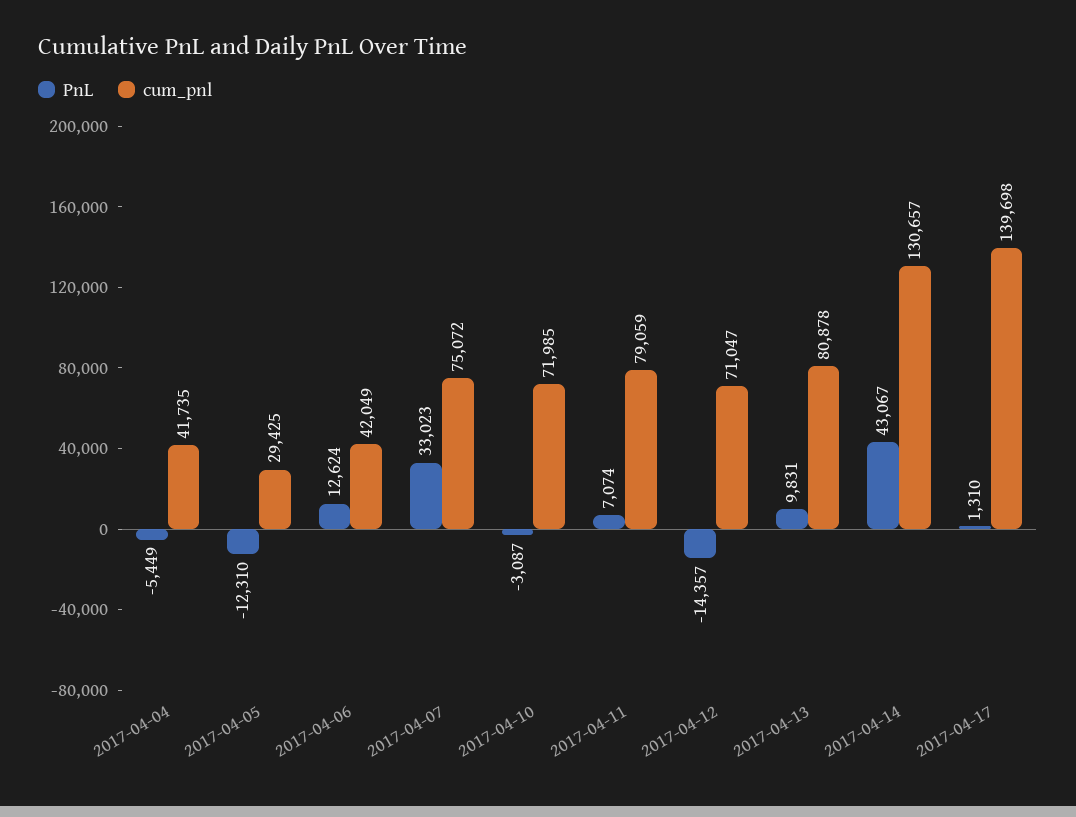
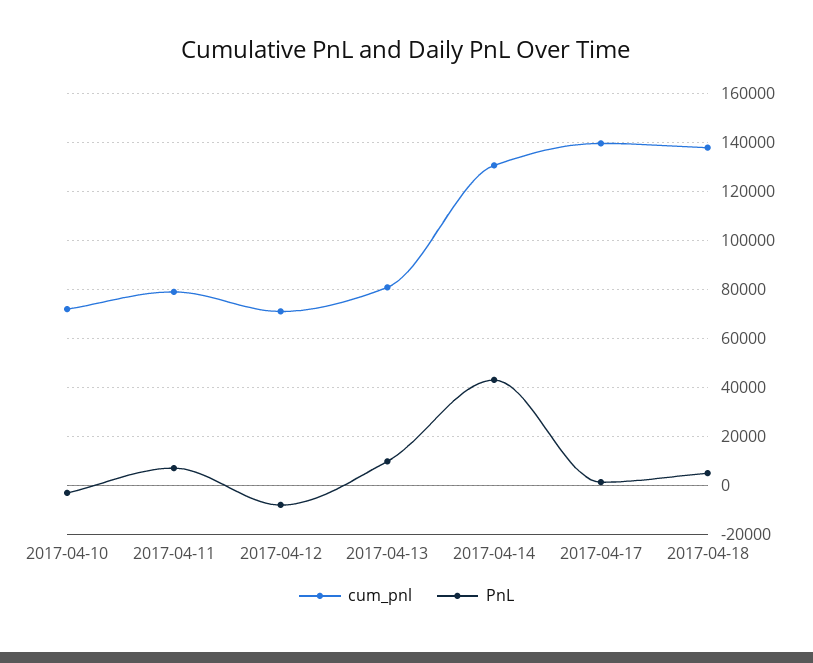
PnL, 2017-04-04: -5449 -> none
cum_pnl, 2017-04-04: 41735 -> none
PnL, 2017-04-05: -12310 -> none
cum_pnl, 2017-04-05: 29425 -> none
PnL, 2017-04-06: 12624 -> none
cum_pnl, 2017-04-06: 42049 -> none
PnL, 2017-04-07: 33023 -> none
cum_pnl, 2017-04-07: 75072 -> none
PnL, 2017-04-12: -14357 -> -7500
cum_pnl, 2017-04-18: none -> 137500
PnL, 2017-04-18: none -> 5000

